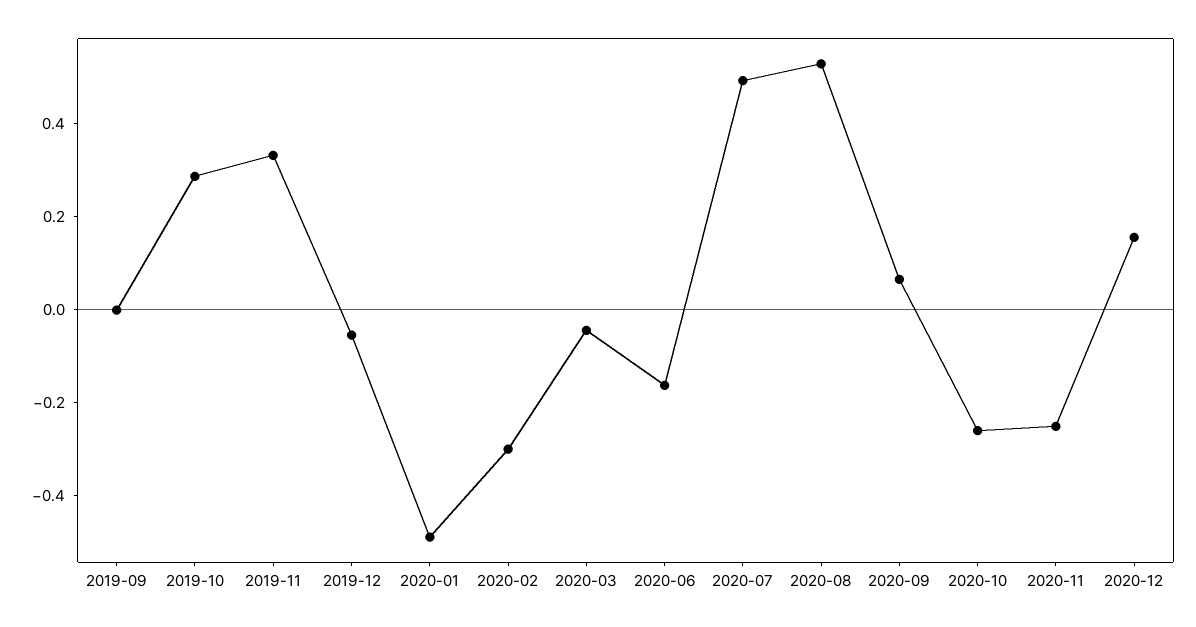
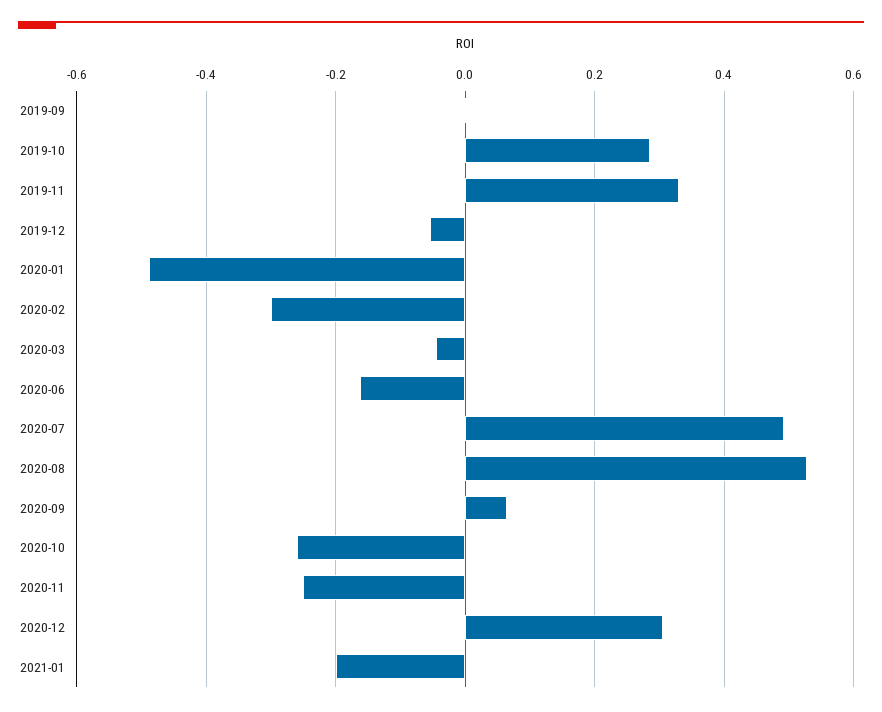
2020-12: 0.15 -> 0.3
2021-01: none -> -0.2

